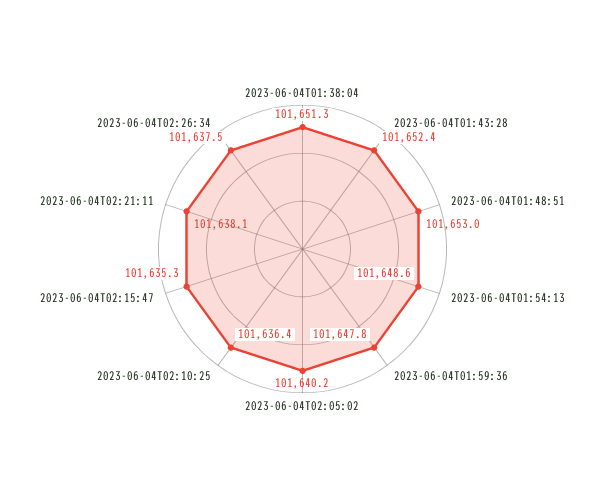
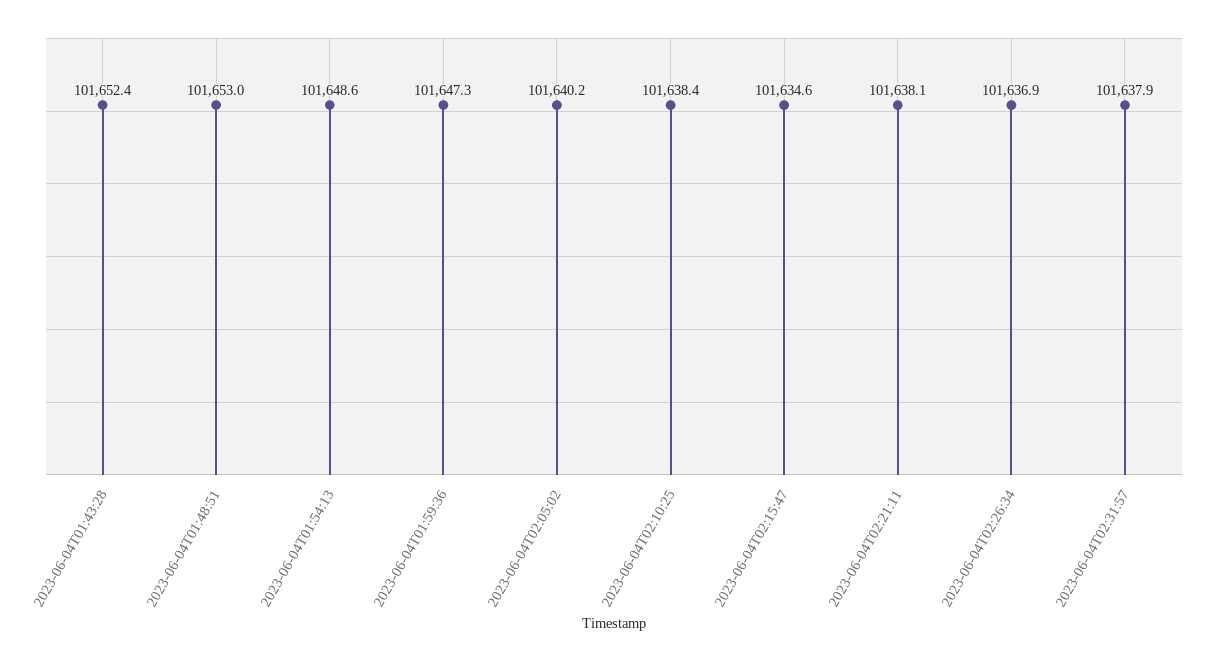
2023-06-04T01:38:04: 101651.3 -> none
2023-06-04T01:59:36: 101647.8 -> 101647.3
2023-06-04T02:10:25: 101636.4 -> 101638.4
2023-06-04T02:15:47: 101635.3 -> 101634.6
2023-06-04T02:26:34: 101637.5 -> 101636.9
2023-06-04T02:31:57: none -> 101637.9

